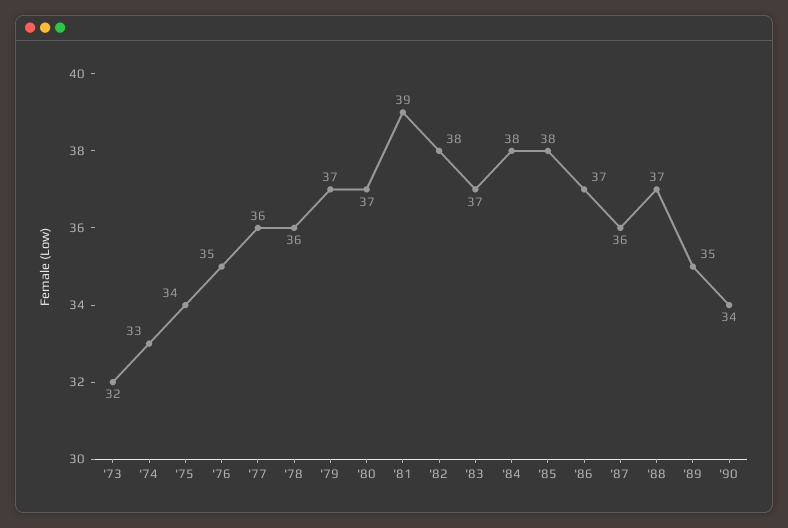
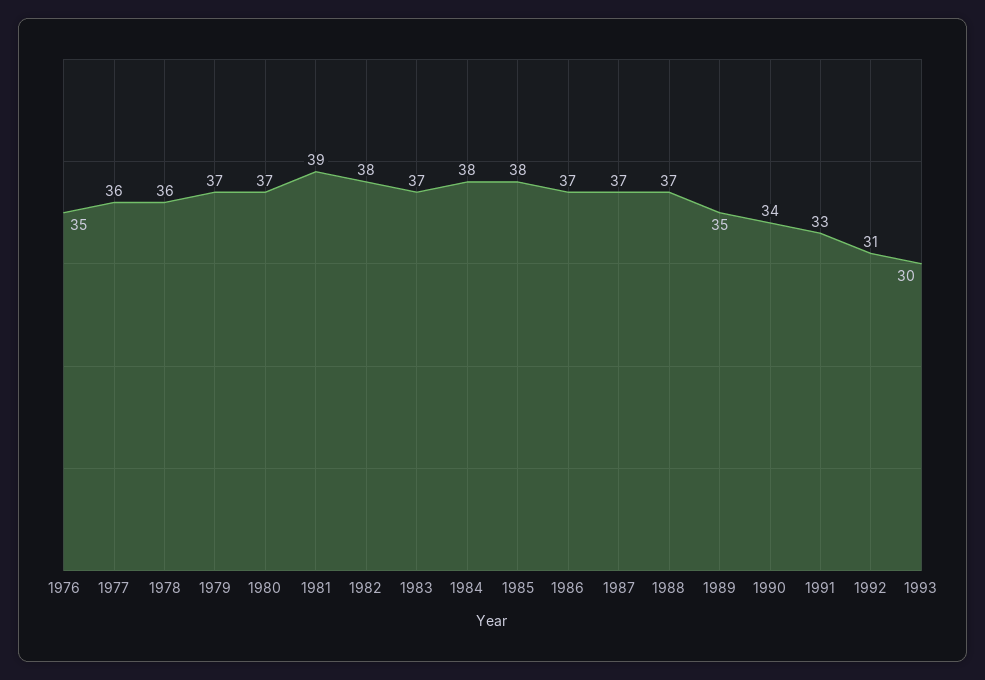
'73: 32 -> none
'74: 33 -> none
'75: 34 -> none
'87: 36 -> 37
1991: none -> 33
1992: none -> 31
1993: none -> 30

